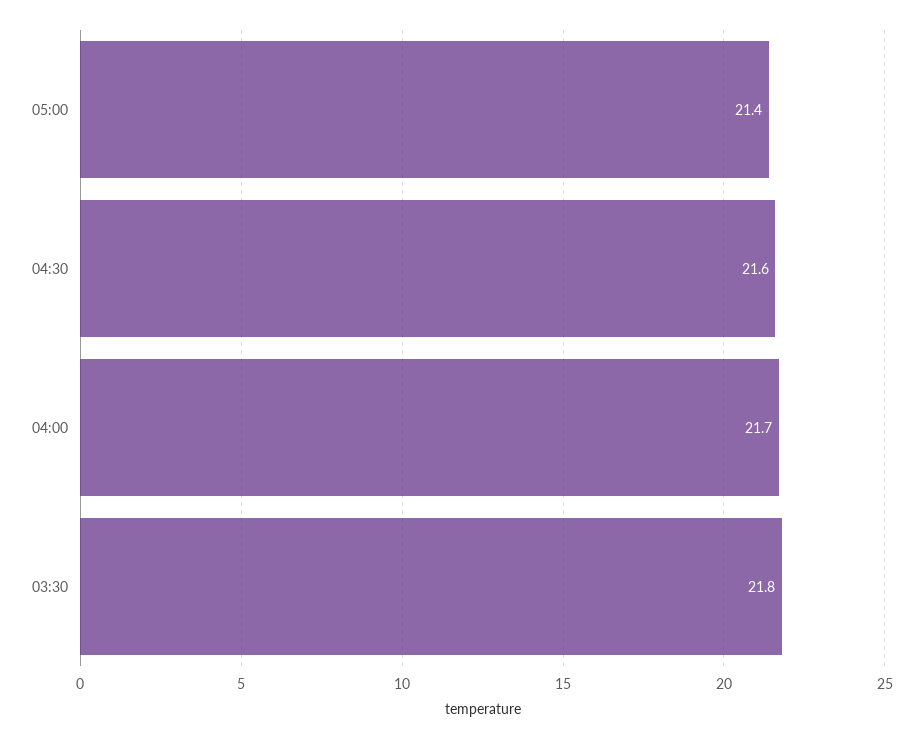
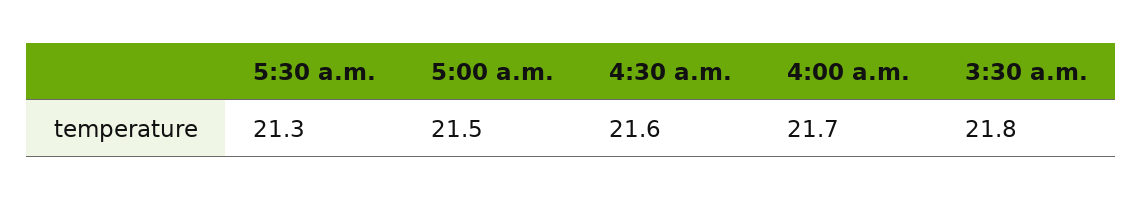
05:00: 21.4 -> 21.5
5:30 a.m.: none -> 21.3

